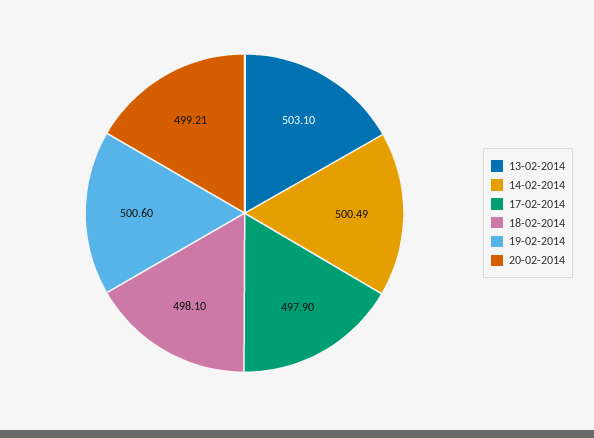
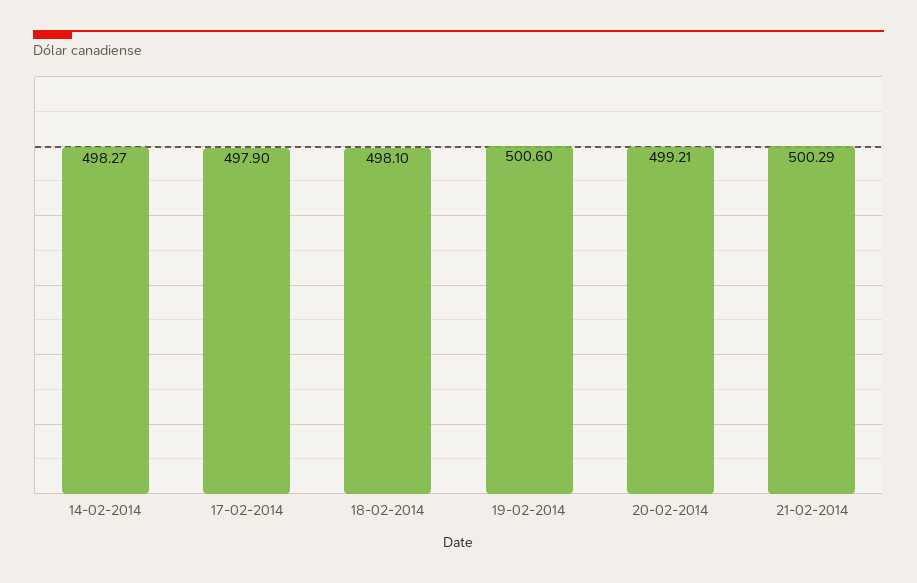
13-02-2014: 503.1 -> none
14-02-2014: 500.49 -> 498.27
21-02-2014: none -> 500.29

